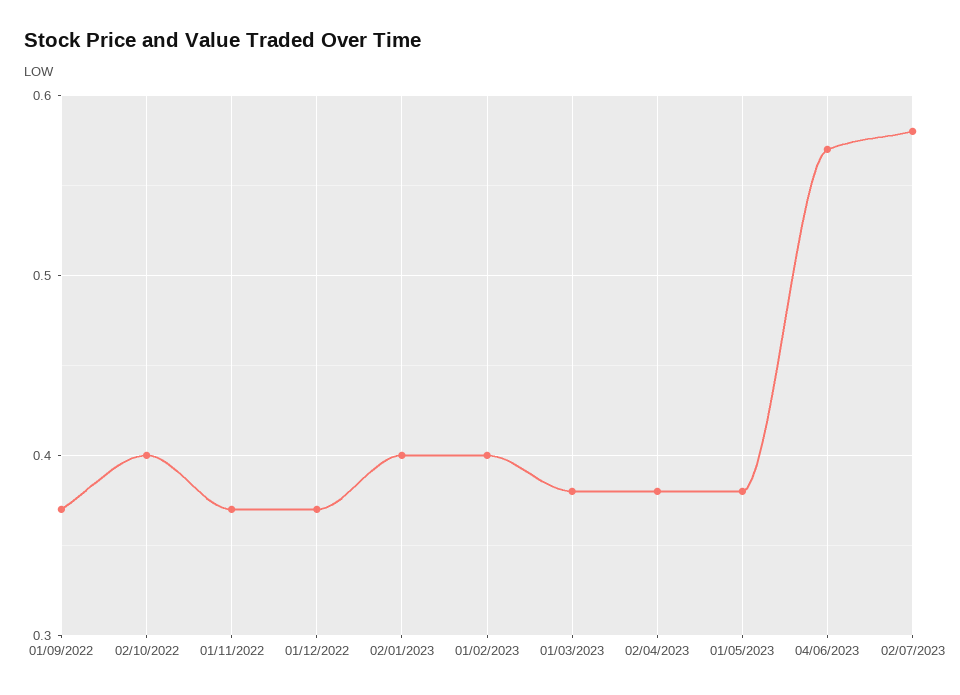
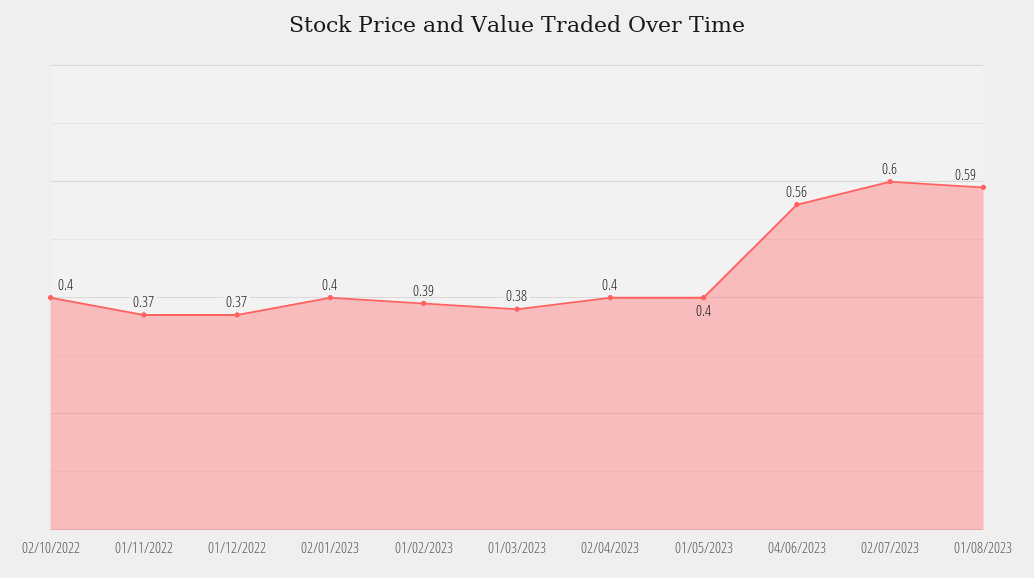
01/09/2022: 0.37 -> none
01/02/2023: 0.4 -> 0.39
02/04/2023: 0.38 -> 0.4
01/05/2023: 0.38 -> 0.4
04/06/2023: 0.57 -> 0.56
02/07/2023: 0.58 -> 0.6
01/08/2023: none -> 0.59

